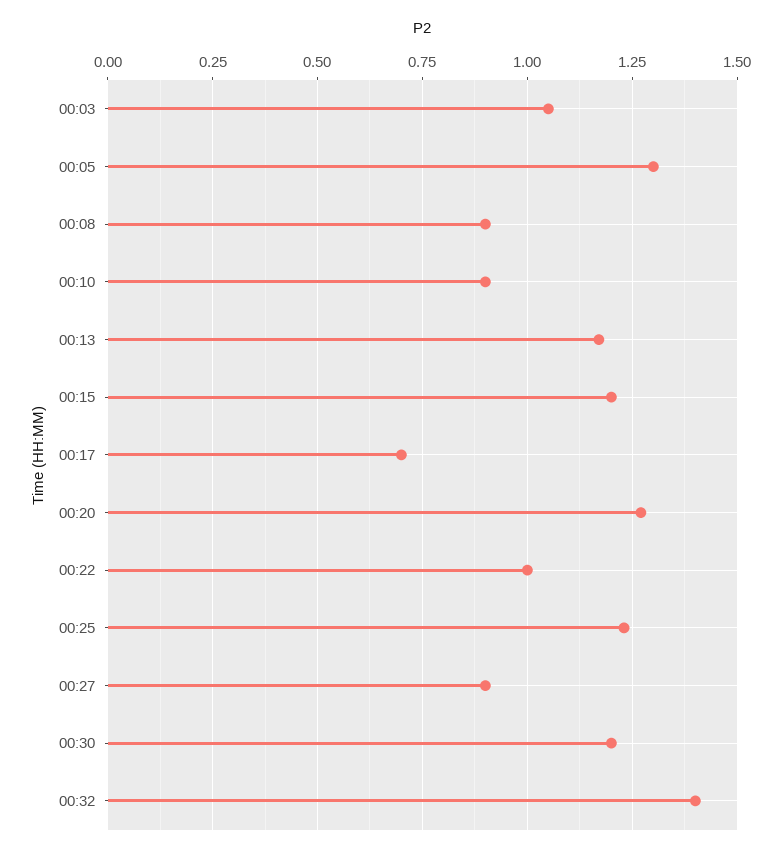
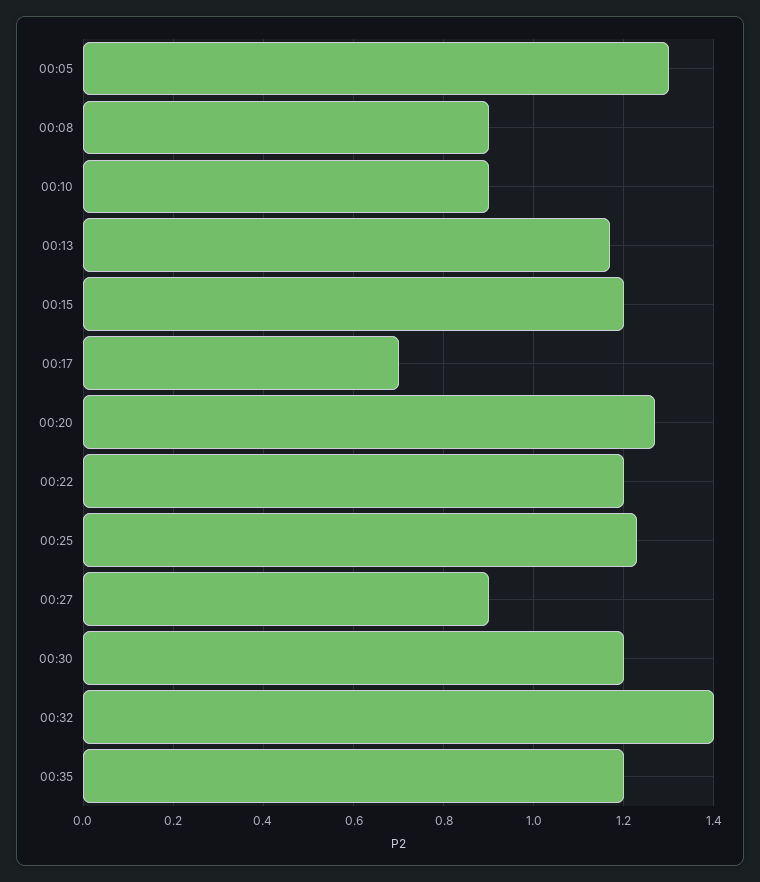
00:03: 1.05 -> none
00:22: 1 -> 1.2
00:35: none -> 1.2

